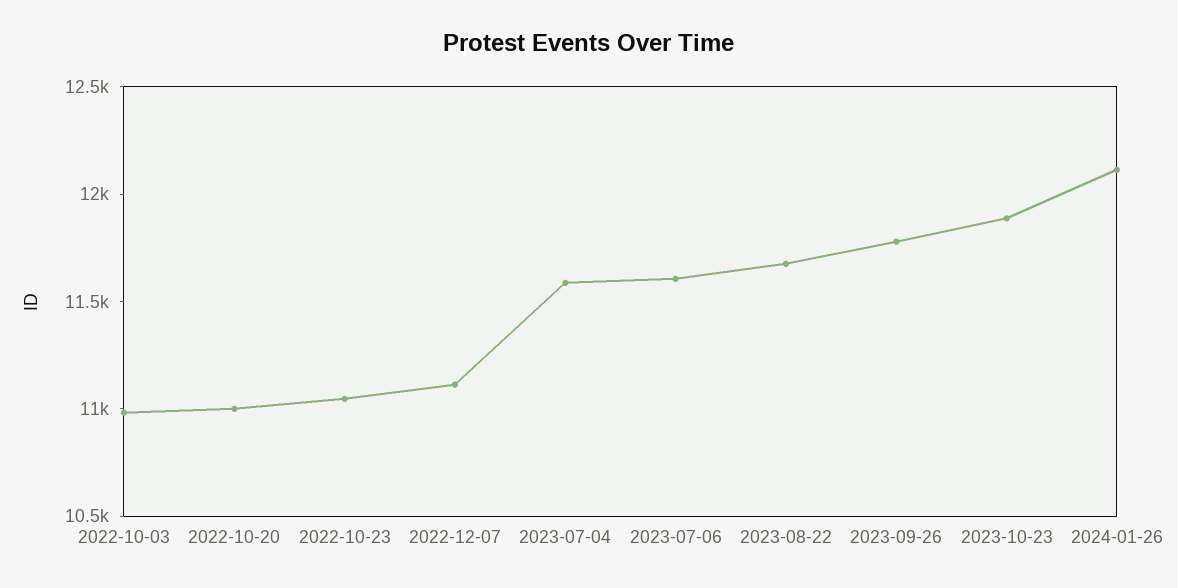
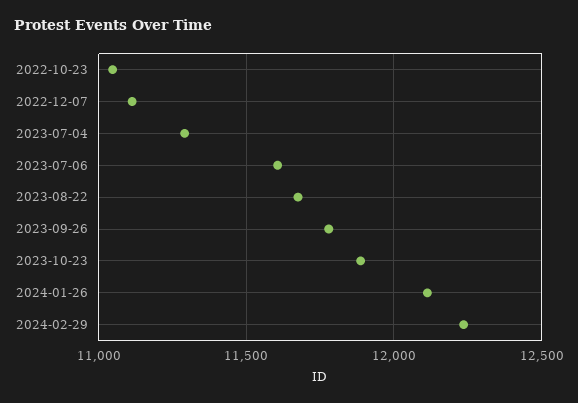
2022-10-03: 11000 -> none
2022-10-20: 11000 -> none
2023-07-04: 11600 -> 11300
2024-02-29: none -> 12250

